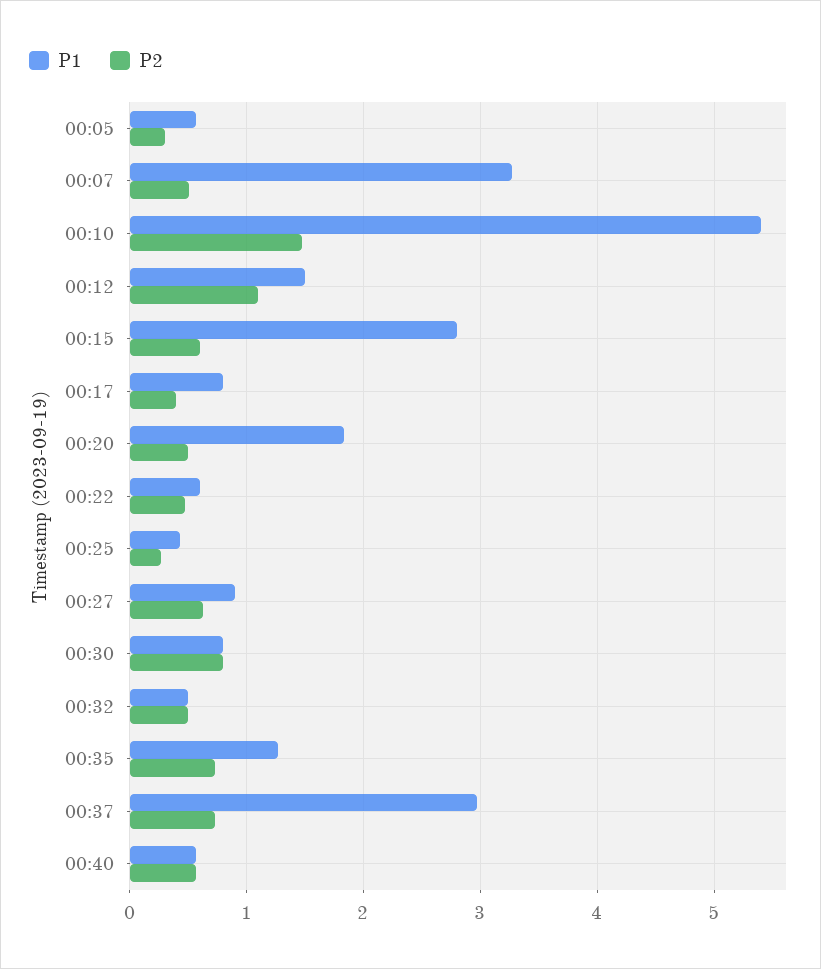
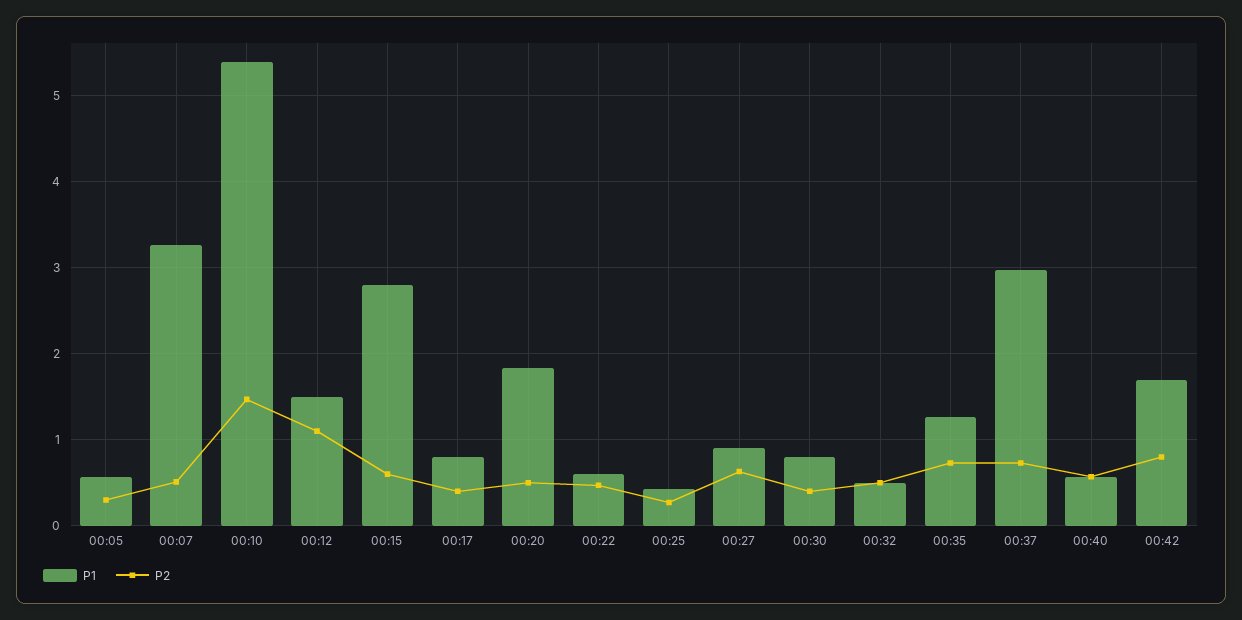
P2, 00:30: 0.8 -> 0.4
P1, 00:42: none -> 1.7
P2, 00:42: none -> 0.8

